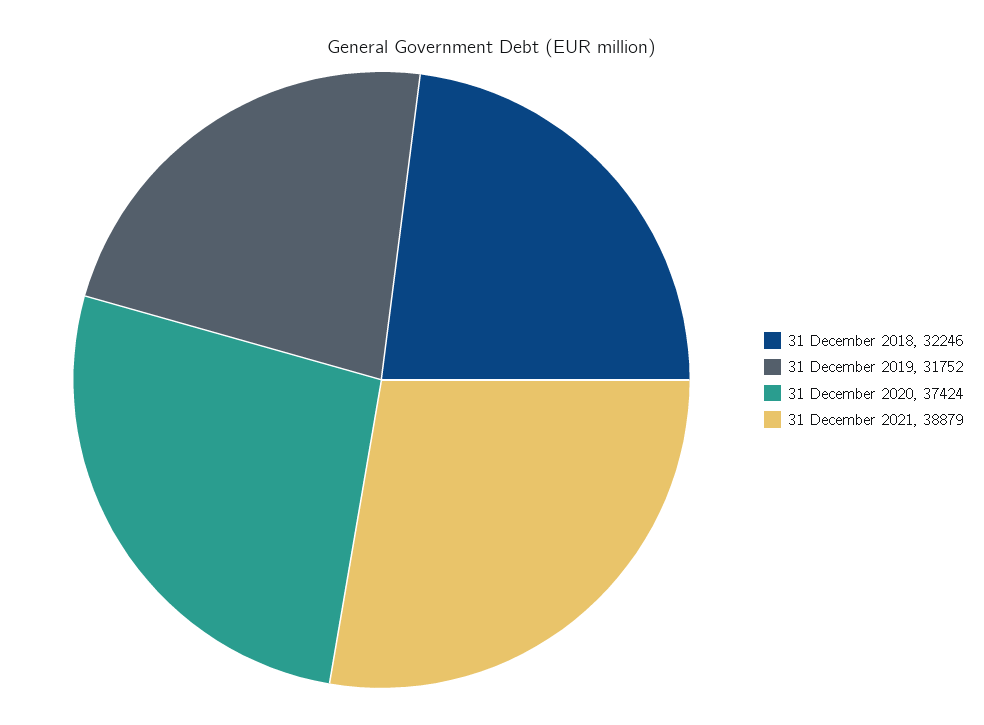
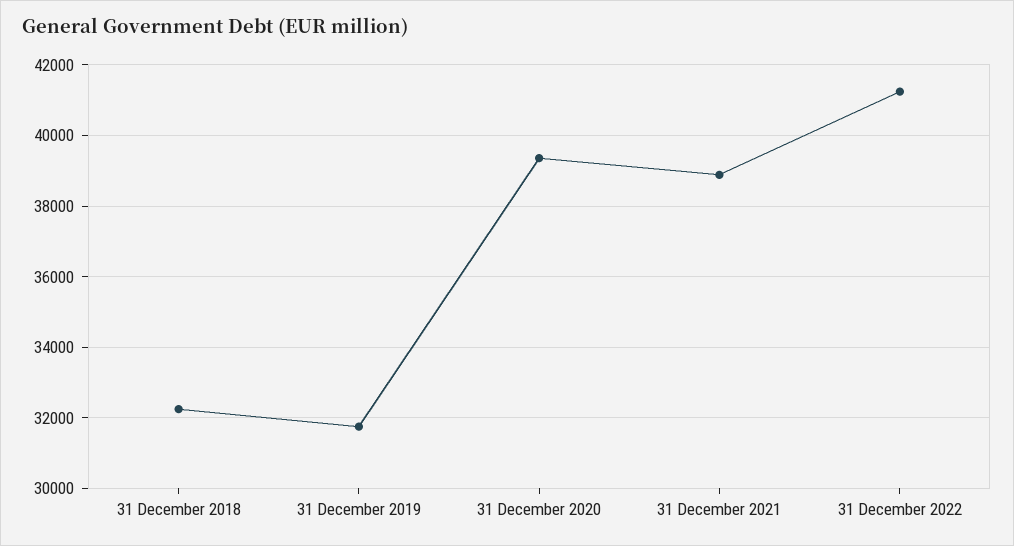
31 December 2020: 37424 -> 39400
31 December 2022: none -> 41200

